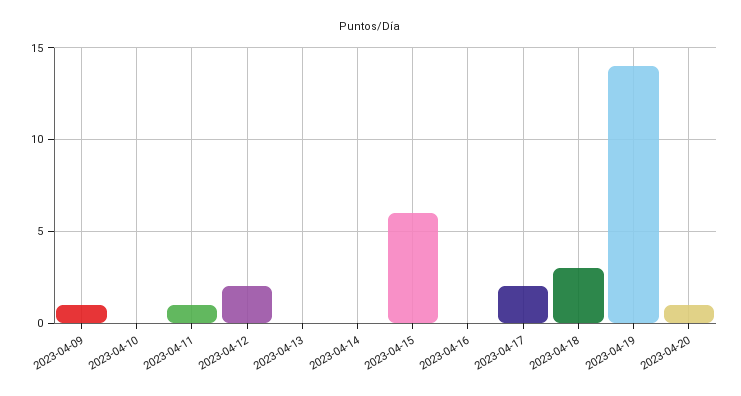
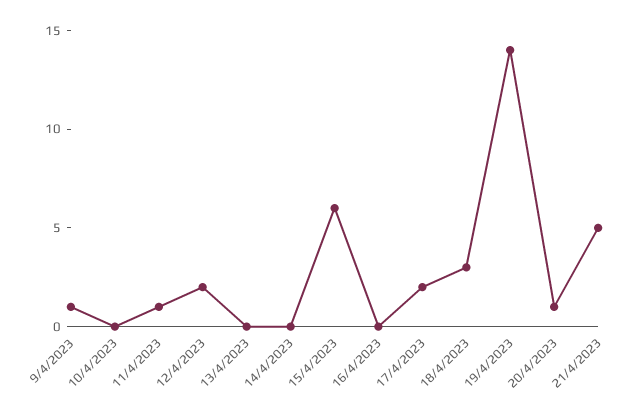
21/4/2023: none -> 5

